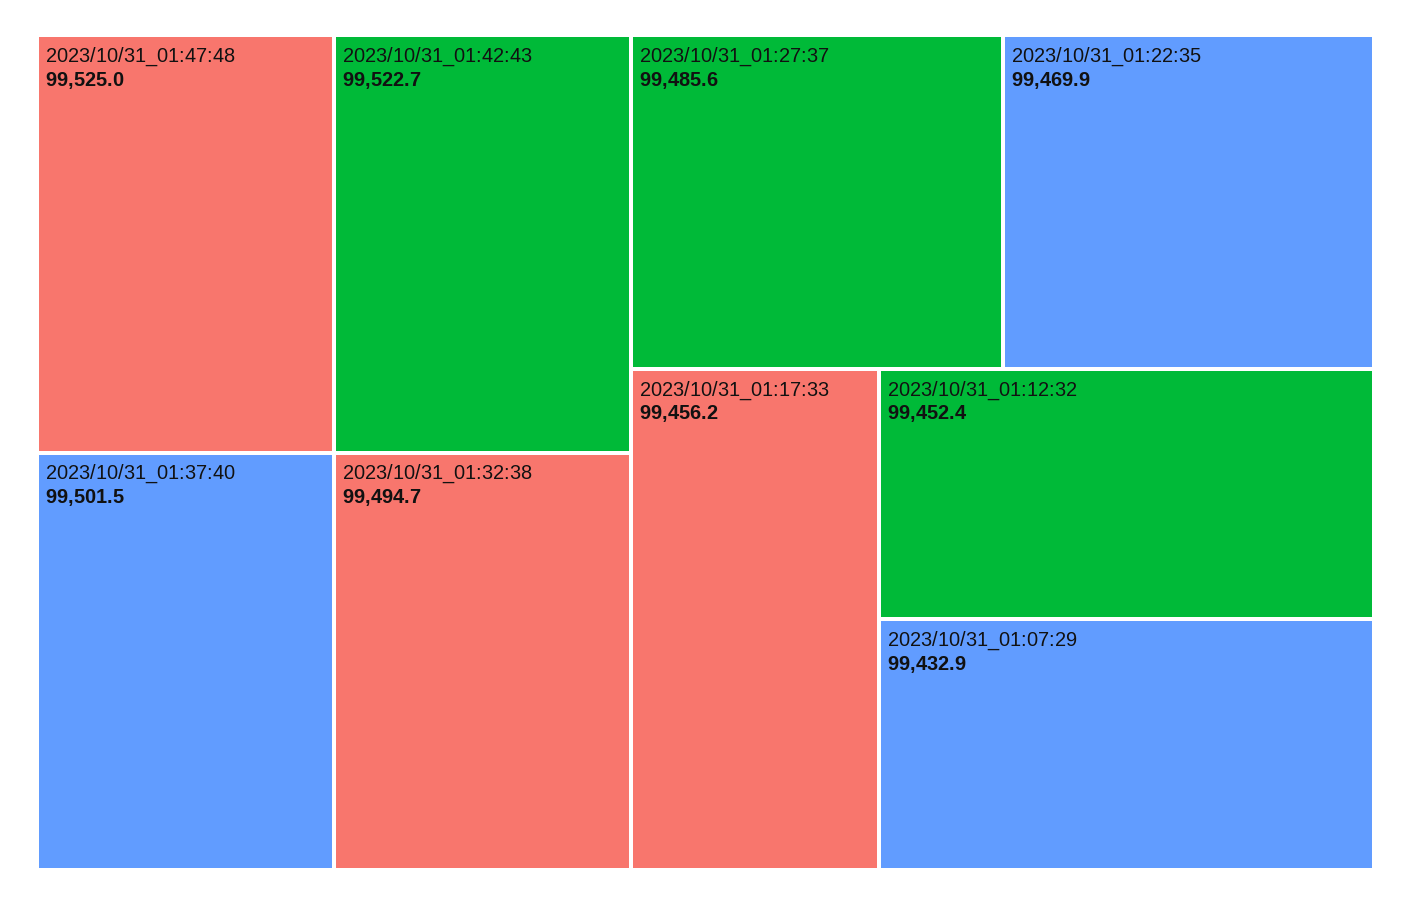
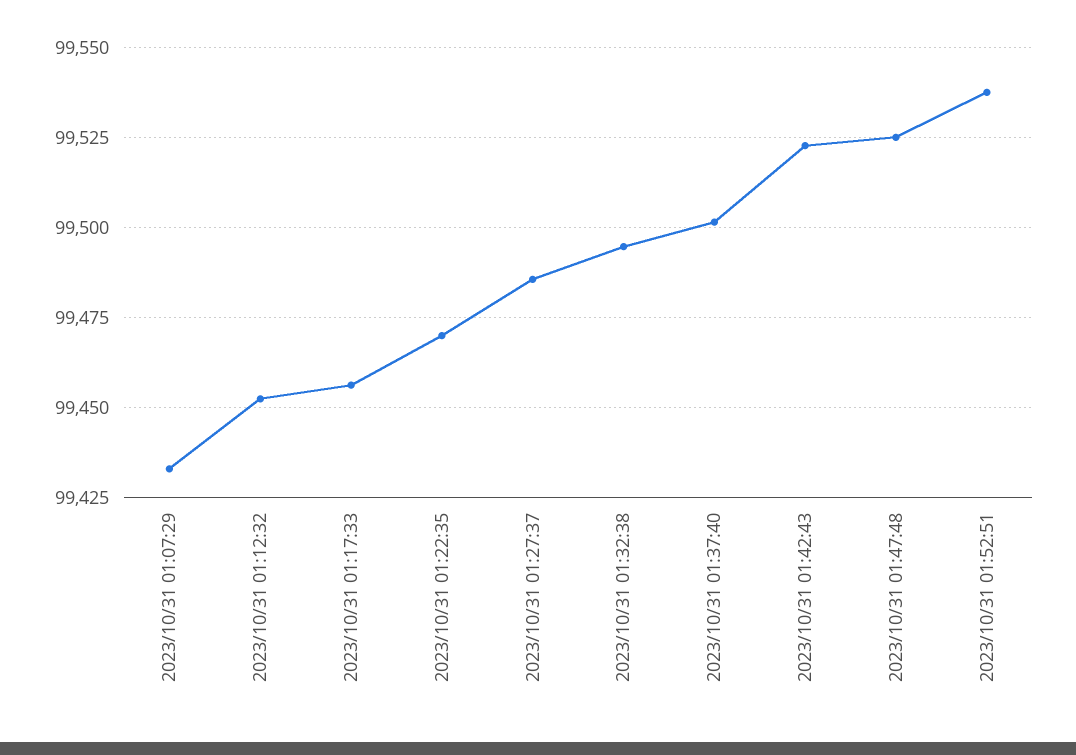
2023/10/31 01:52:51: none -> 99537.5

